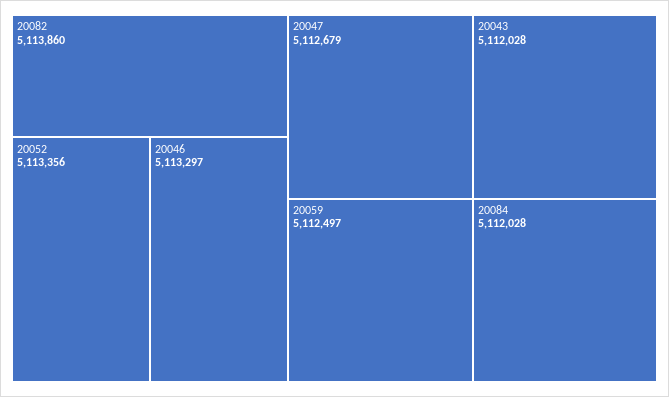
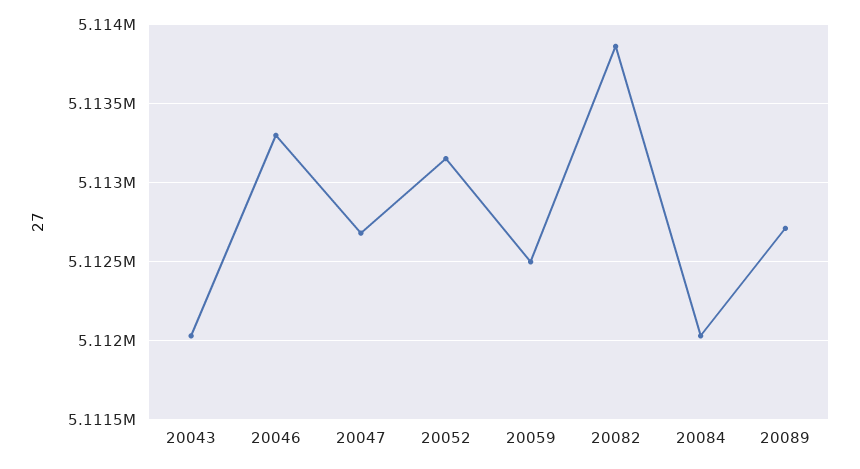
20052: 5113356 -> 5113150
20089: none -> 5112700

